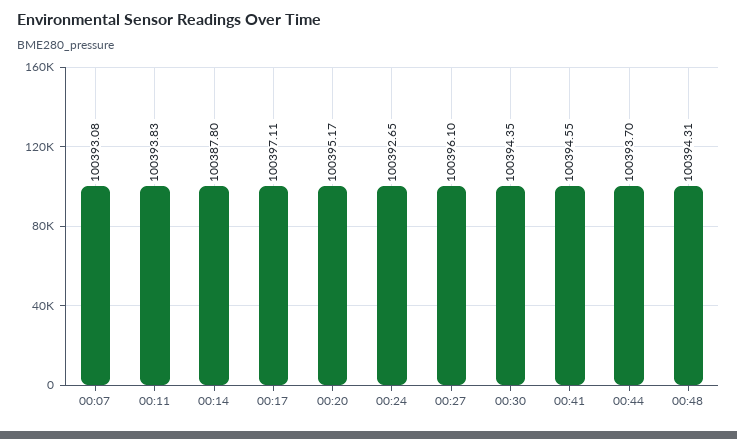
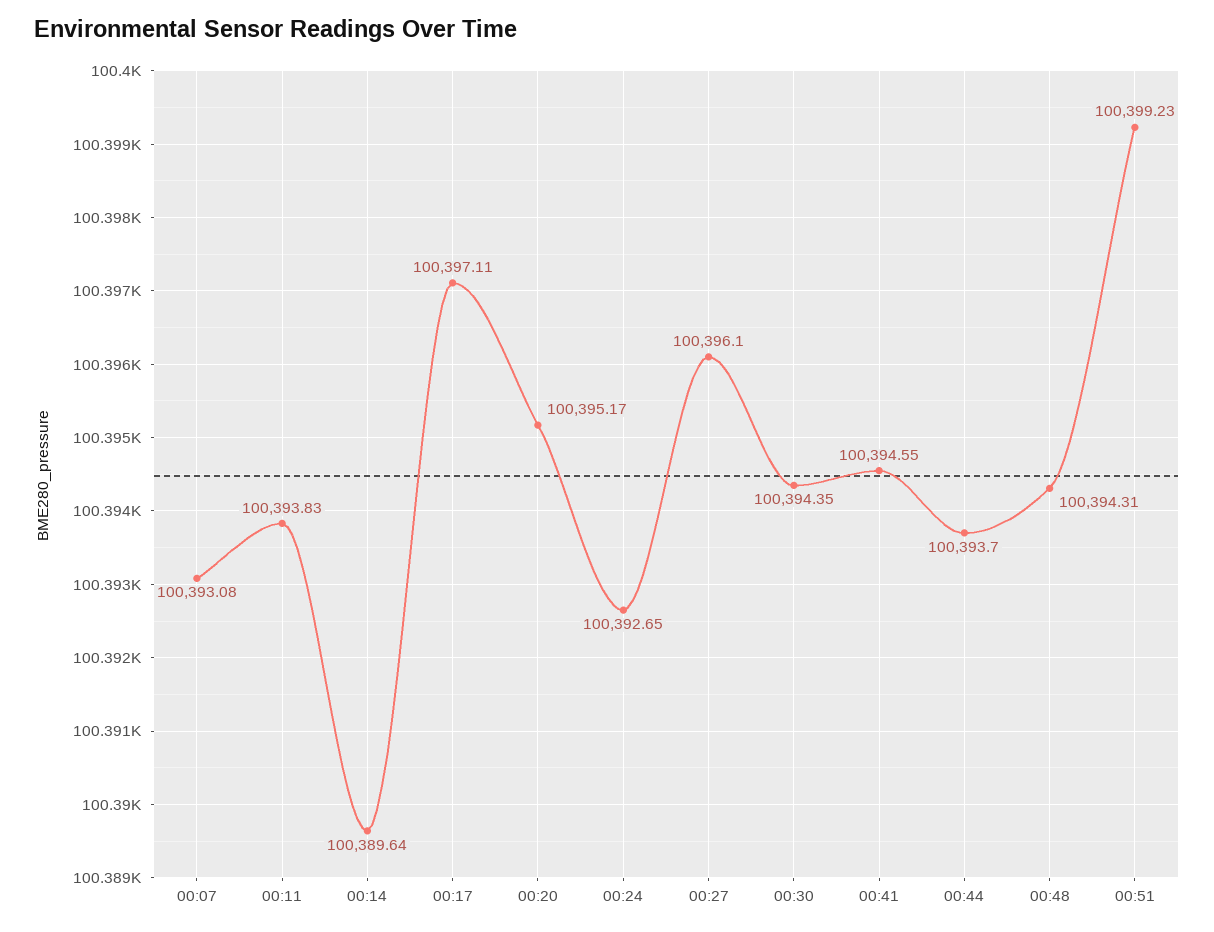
00:14: 100387.8 -> 100389.64
00:51: none -> 100399.23

